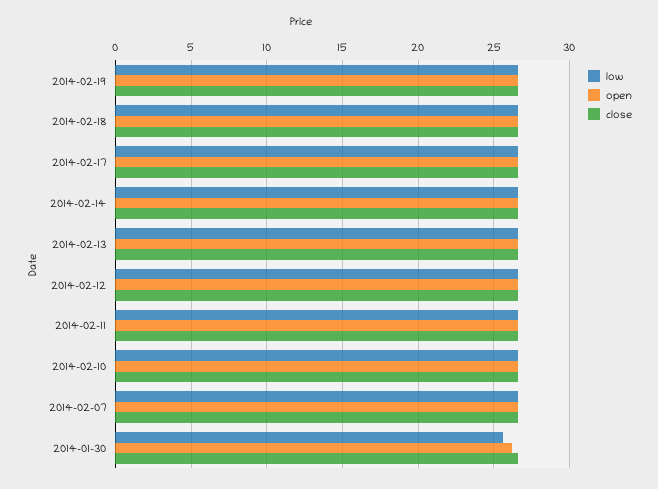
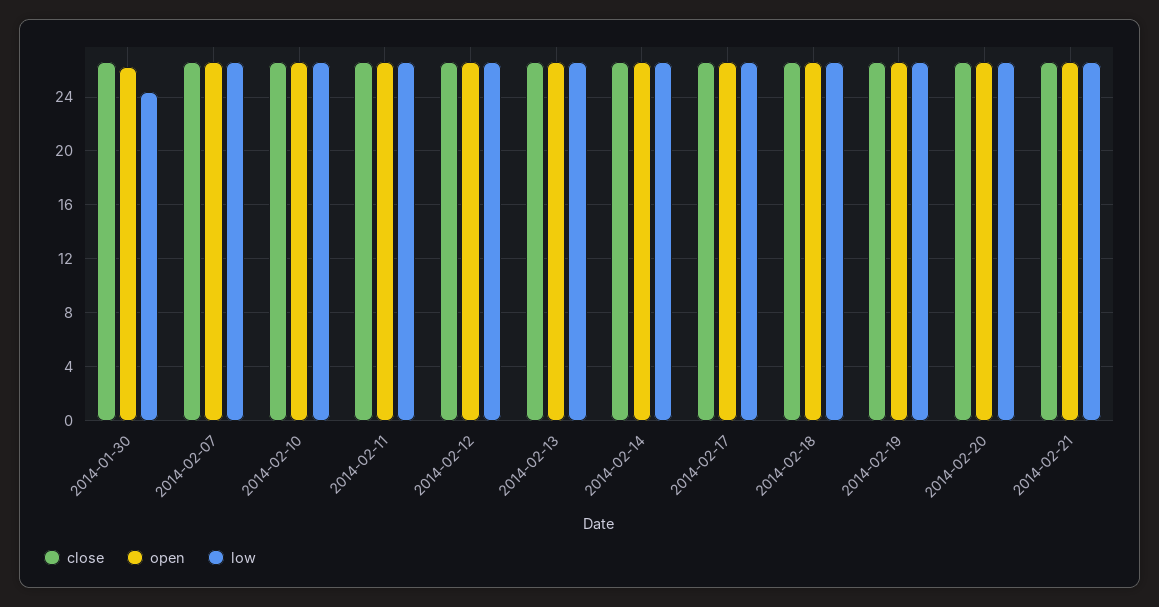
low, 2014-01-30: 25.5 -> 24.5
close, 2014-02-20: none -> 26.5
open, 2014-02-20: none -> 26.5
low, 2014-02-20: none -> 26.5
close, 2014-02-21: none -> 26.5
open, 2014-02-21: none -> 26.5
low, 2014-02-21: none -> 26.5

